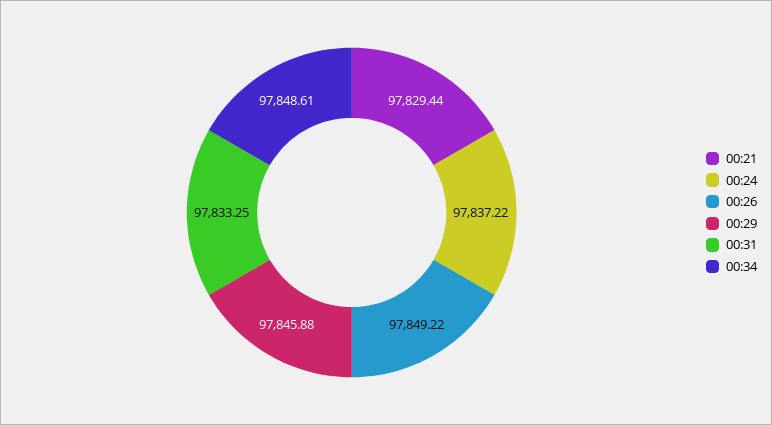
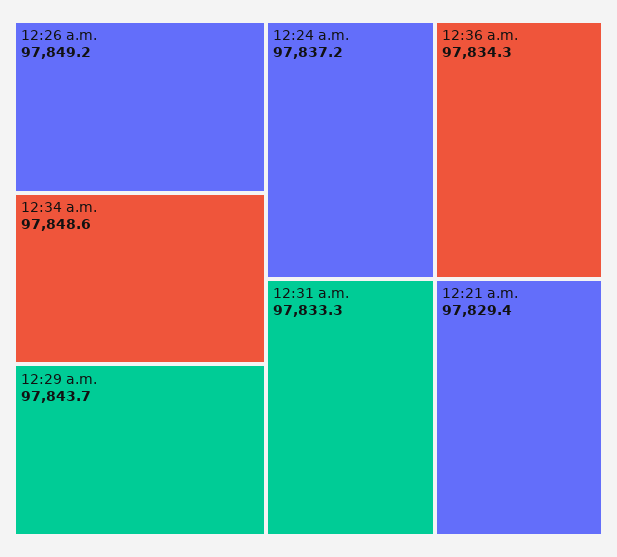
00:29: 97845.88 -> 97843.7
12:36 a.m.: none -> 97834.3

